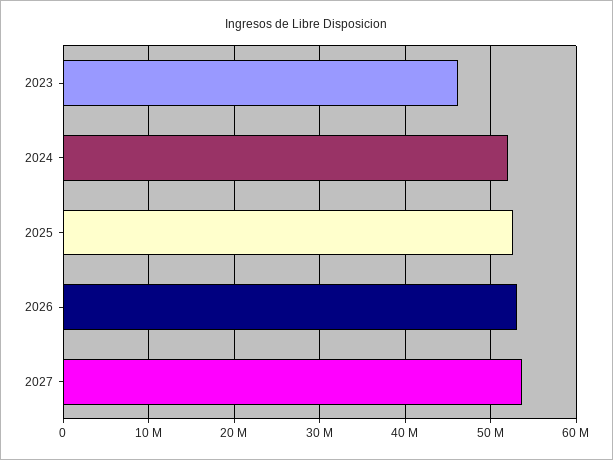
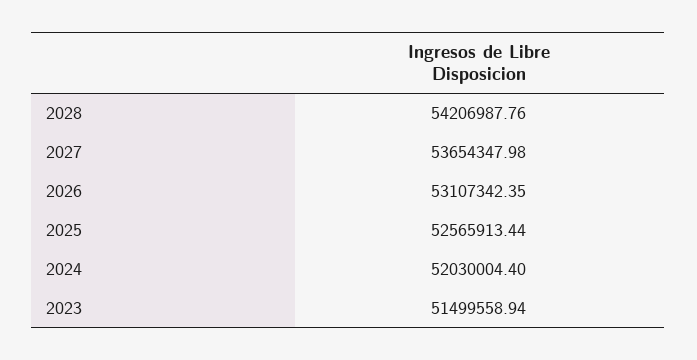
2023: 46000000 -> 51499558.94
2028: none -> 54206987.76

